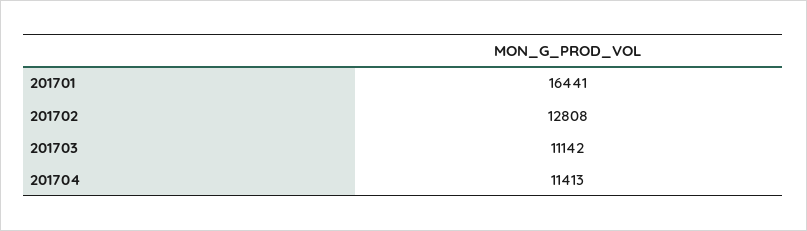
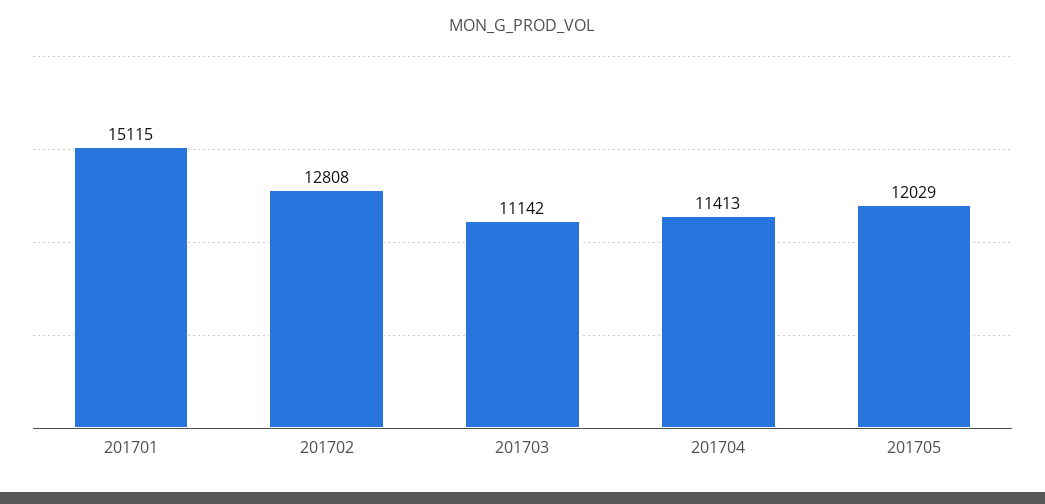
201701: 16441 -> 15115
201705: none -> 12029

